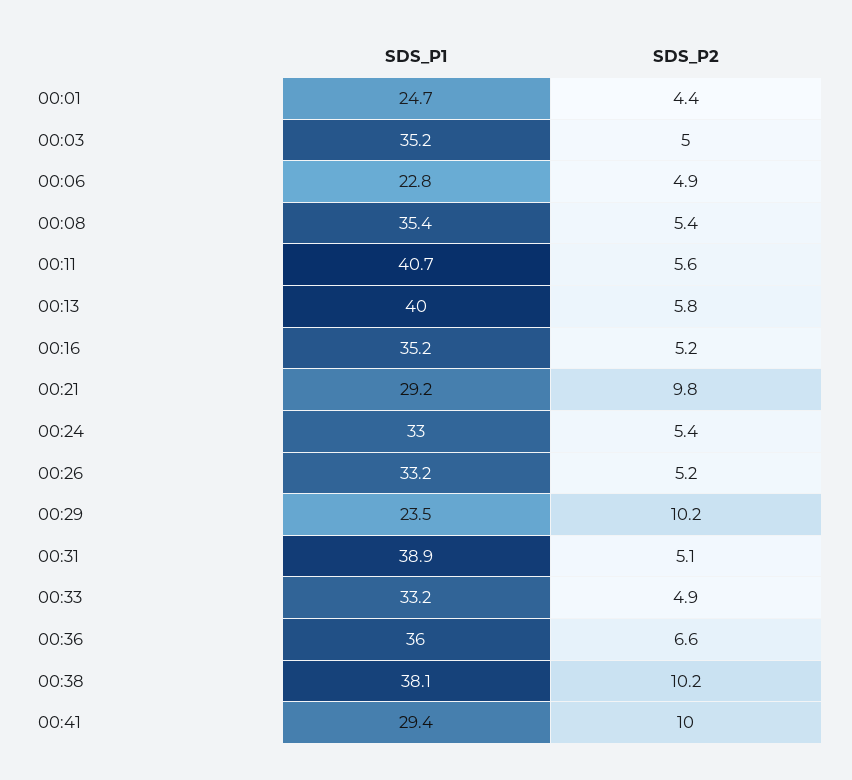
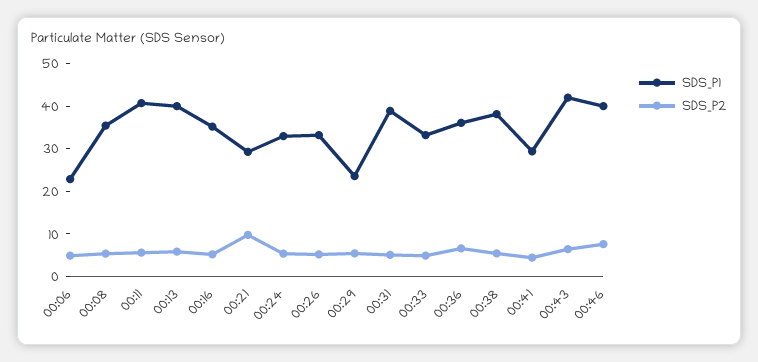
SDS_P1, 00:01: 24.7 -> none
SDS_P2, 00:01: 4.4 -> none
SDS_P1, 00:03: 35.2 -> none
SDS_P2, 00:03: 5 -> none
SDS_P2, 00:29: 10.2 -> 6
SDS_P2, 00:38: 10.2 -> 6
SDS_P2, 00:41: 10 -> 4
SDS_P1, 00:43: none -> 42
SDS_P2, 00:43: none -> 6
SDS_P1, 00:46: none -> 40
SDS_P2, 00:46: none -> 8

